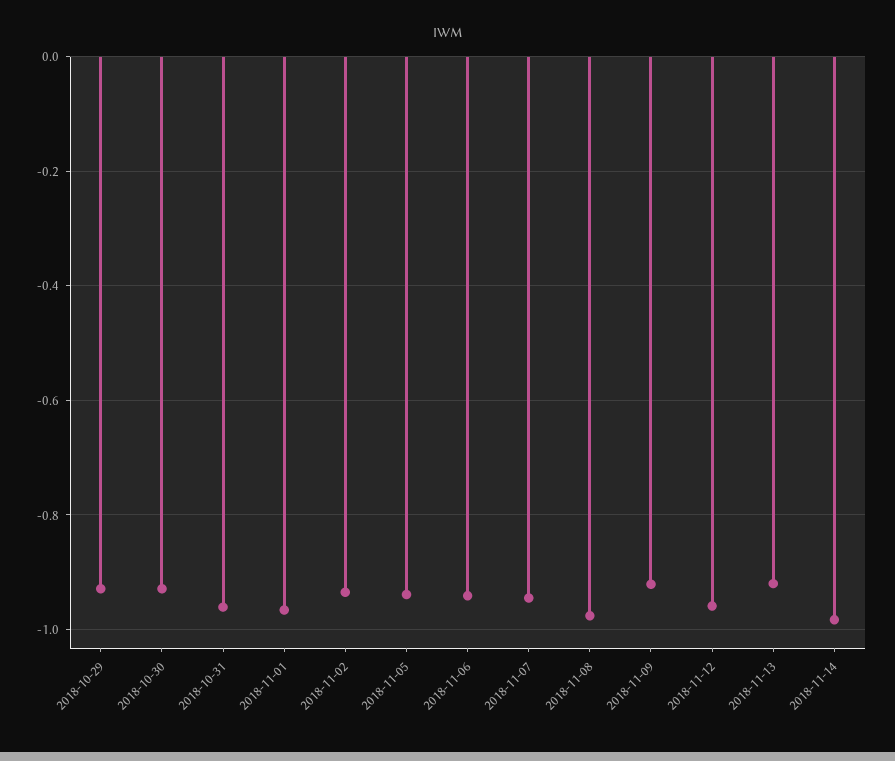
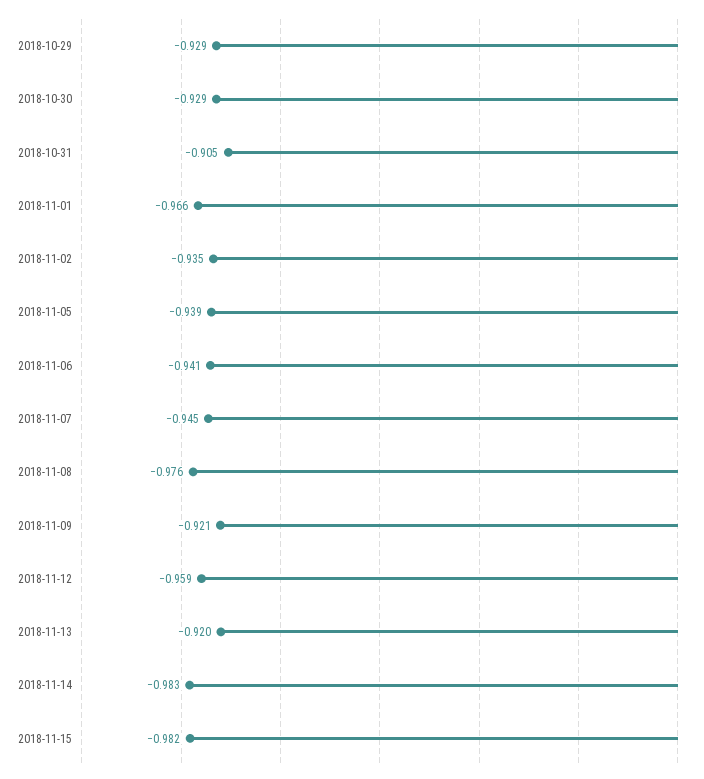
2018-10-31: -0.96 -> -0.905
2018-11-15: none -> -0.982

